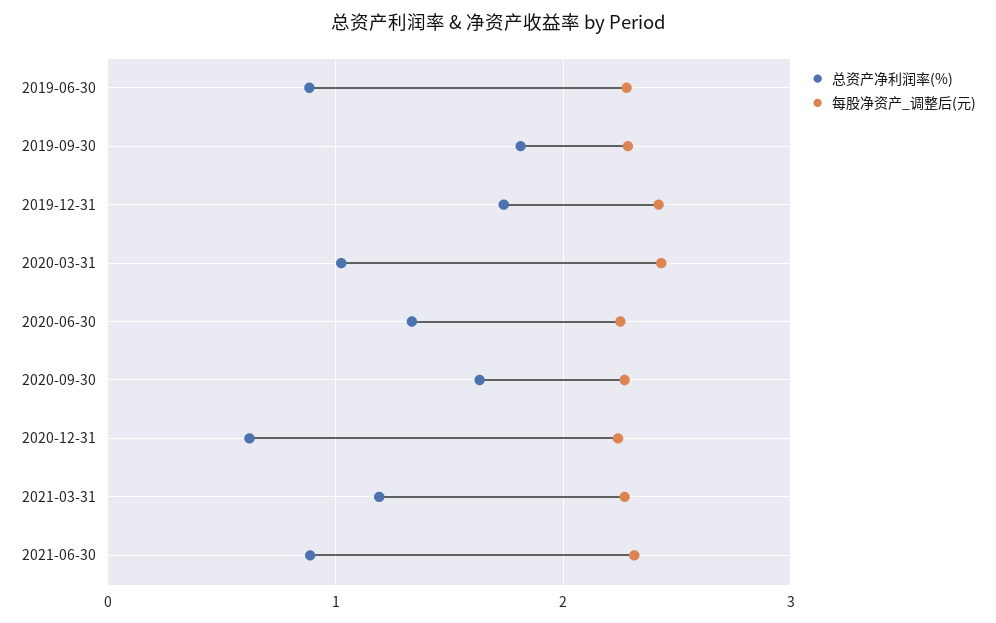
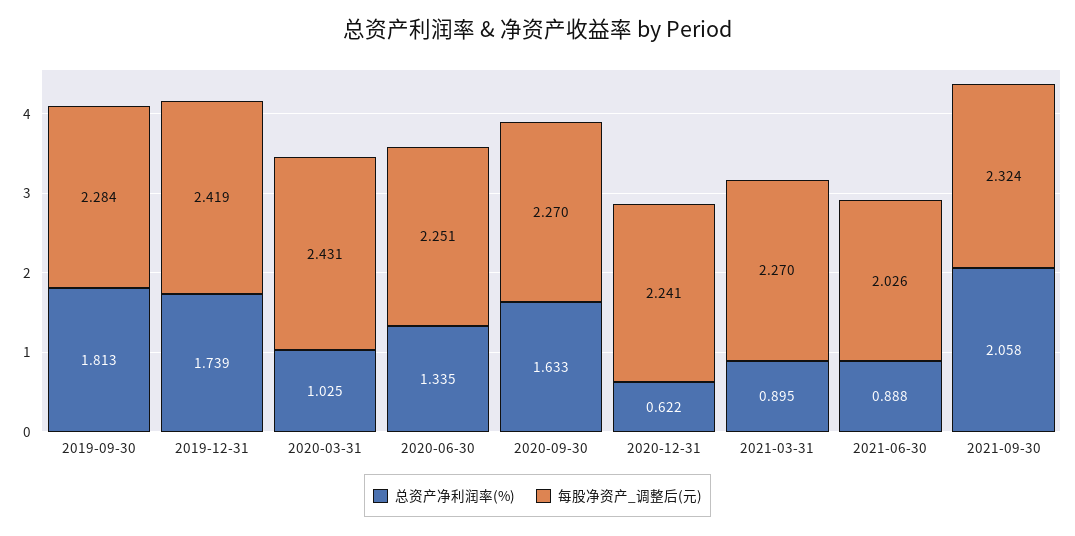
总资产净利润率(%), 2019-06-30: 0.9 -> none
每股净资产_调整后(元), 2019-06-30: 2.3 -> none
总资产净利润率(%), 2021-03-31: 1.2 -> 0.895
每股净资产_调整后(元), 2021-06-30: 2.3 -> 2.026
总资产净利润率(%), 2021-09-30: none -> 2.058
每股净资产_调整后(元), 2021-09-30: none -> 2.324

